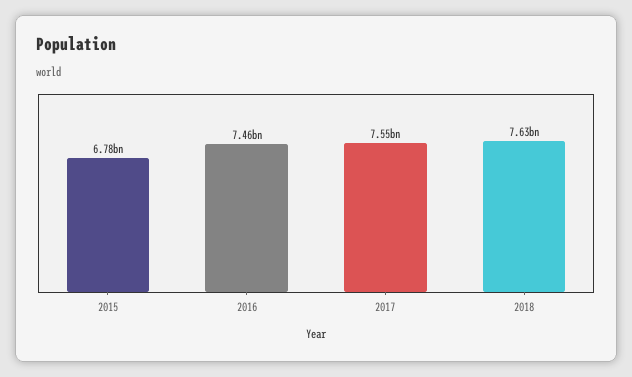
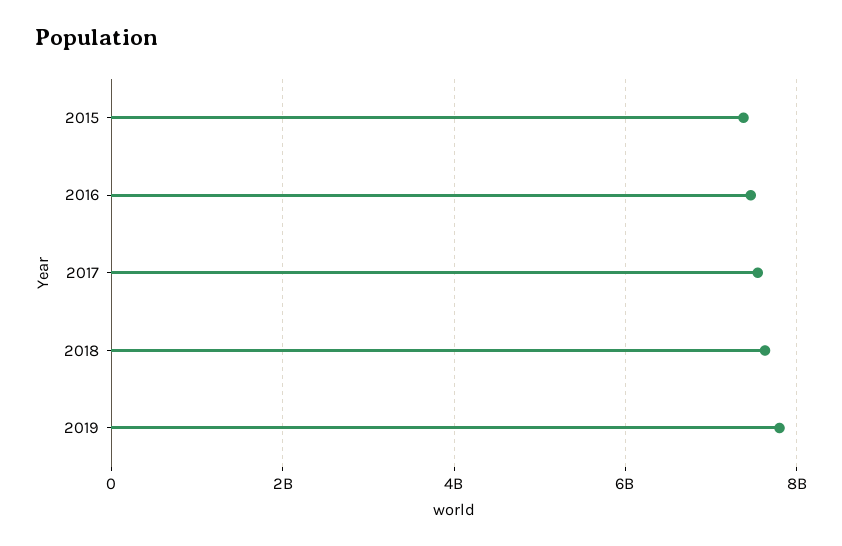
2015: 6780000000 -> 7400000000
2019: none -> 7800000000

